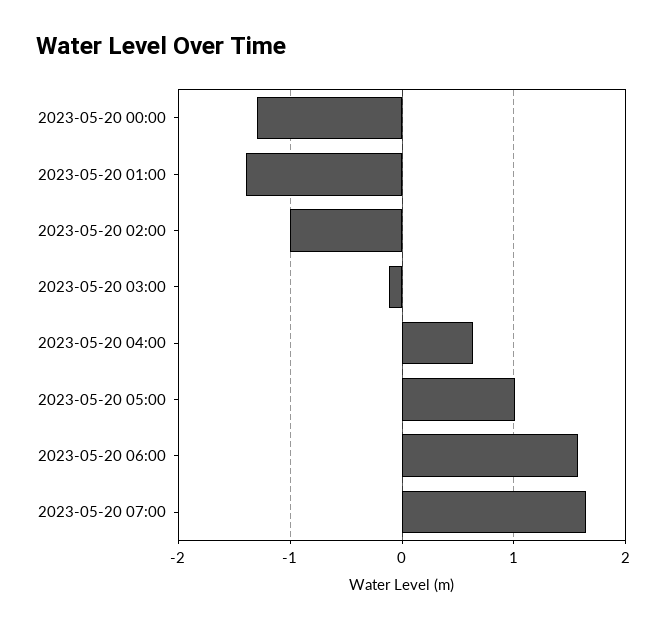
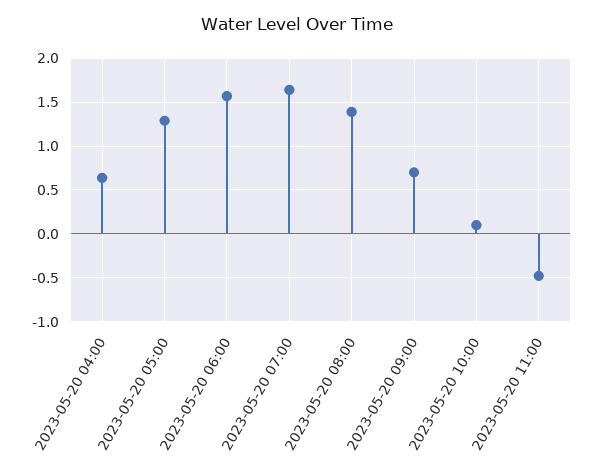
2023-05-20 00:00: -1.3 -> none
2023-05-20 01:00: -1.4 -> none
2023-05-20 02:00: -1 -> none
2023-05-20 03:00: -0.1 -> none
2023-05-20 05:00: 1 -> 1.3
2023-05-20 08:00: none -> 1.4
2023-05-20 09:00: none -> 0.7
2023-05-20 10:00: none -> 0.1
2023-05-20 11:00: none -> -0.5

